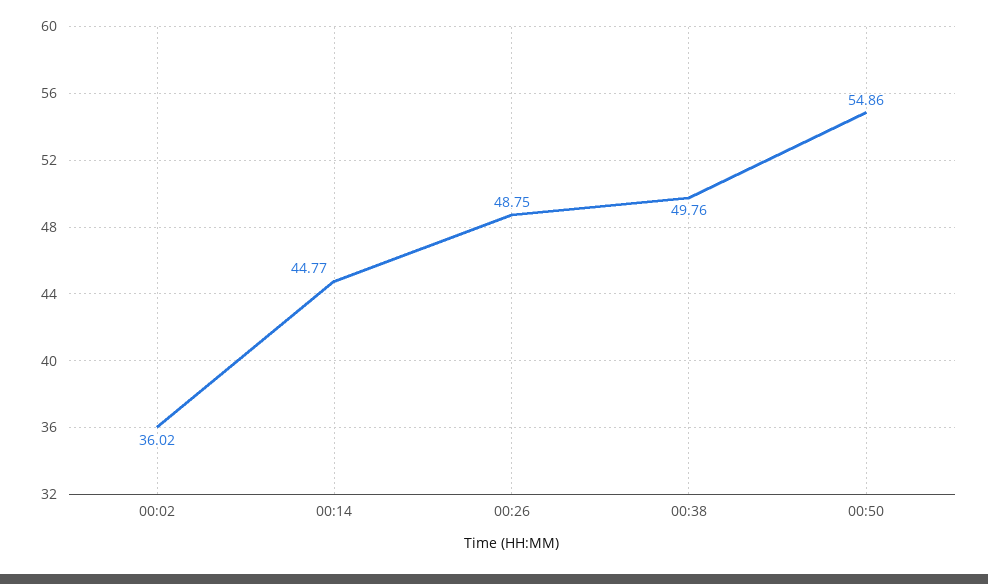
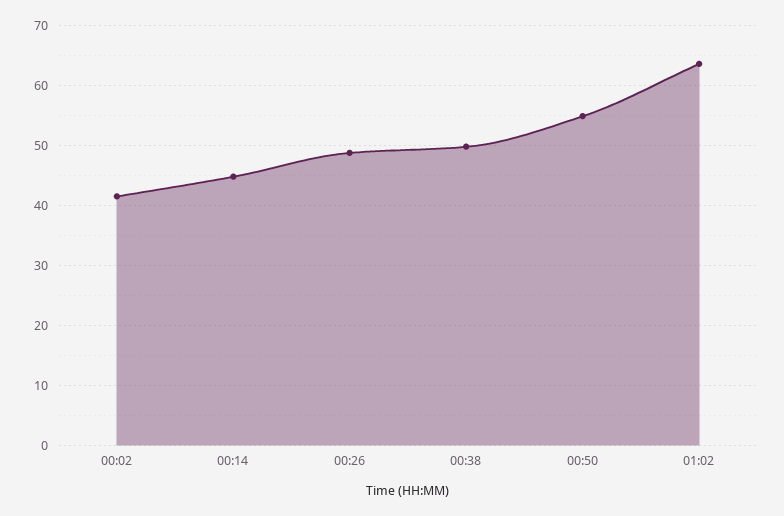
00:02: 36.02 -> 42
01:02: none -> 64

